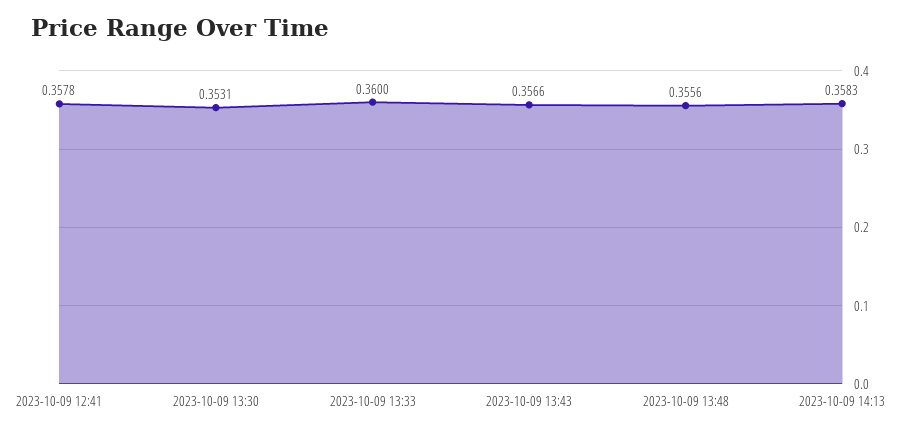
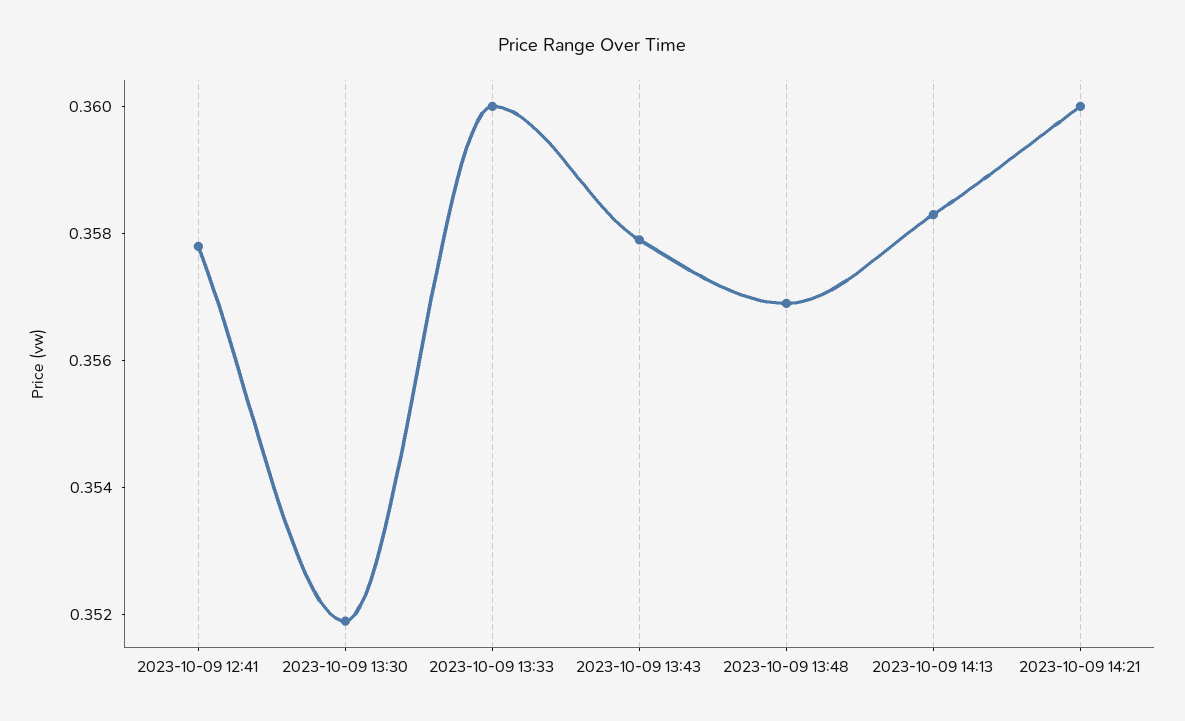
2023-10-09 13:30: 0.3531 -> 0.352
2023-10-09 13:43: 0.3566 -> 0.358
2023-10-09 13:48: 0.3556 -> 0.357
2023-10-09 14:21: none -> 0.36

